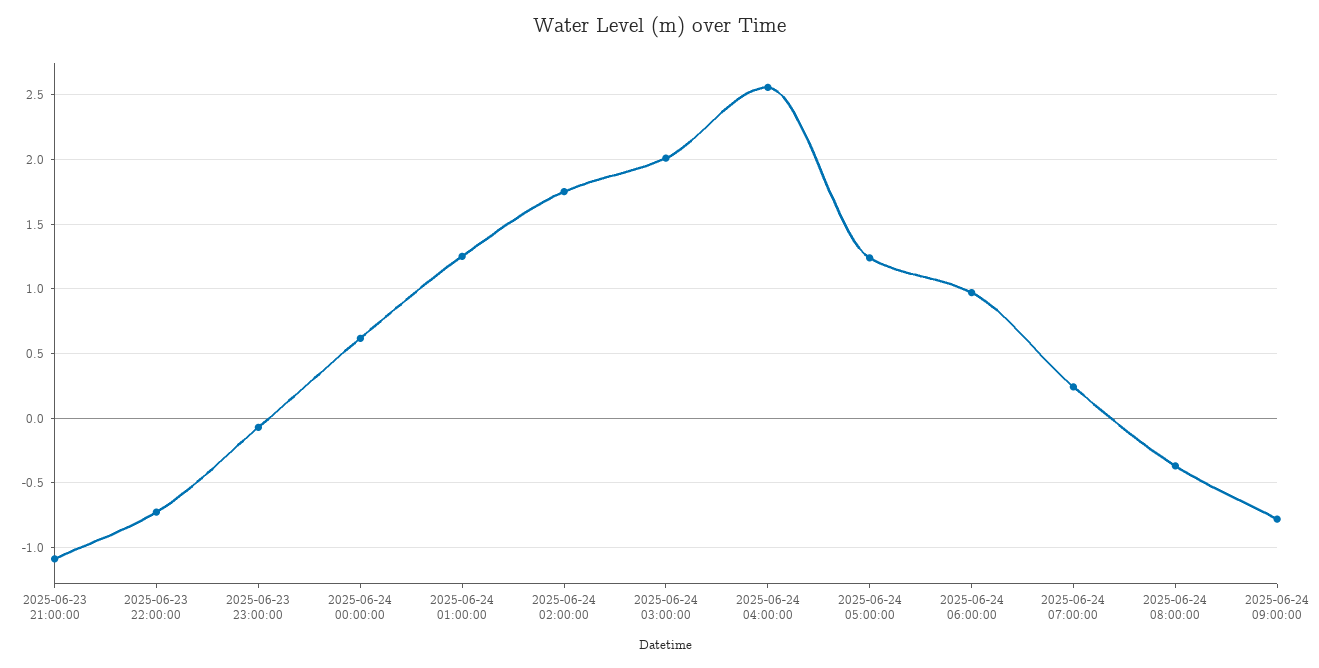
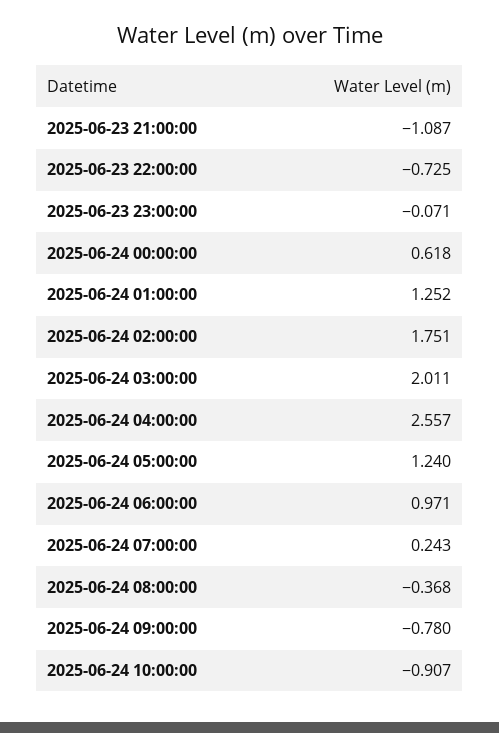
2025-06-24 10:00:00: none -> -0.907

